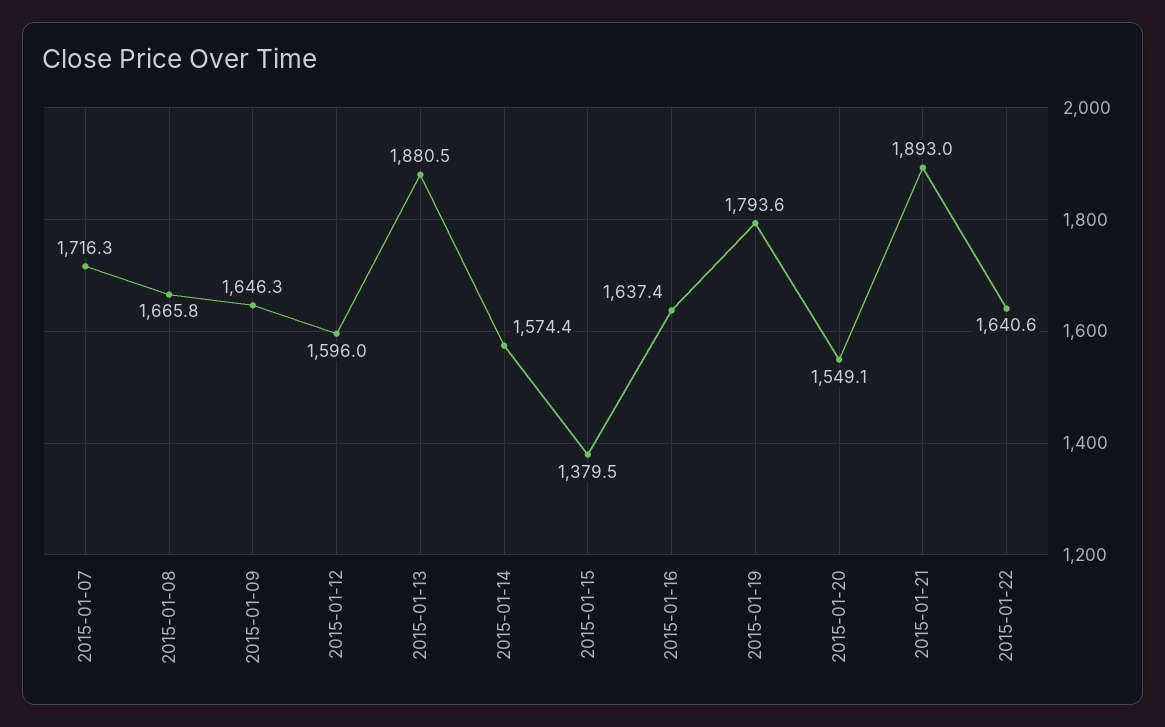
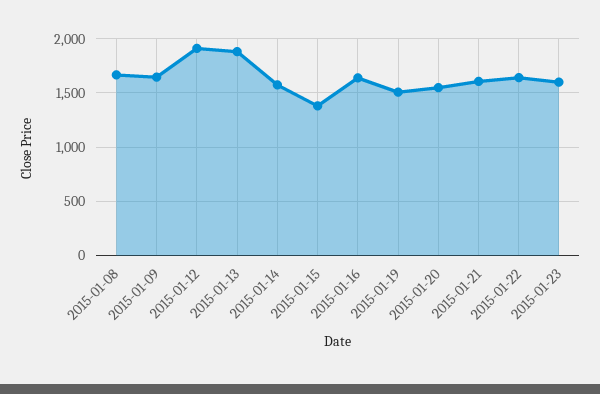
2015-01-07: 1716.3 -> none
2015-01-12: 1596 -> 1900
2015-01-19: 1793.6 -> 1500
2015-01-21: 1893 -> 1600
2015-01-23: none -> 1600

